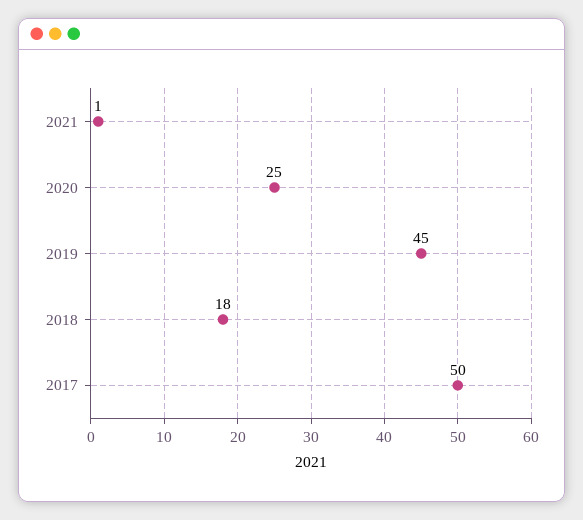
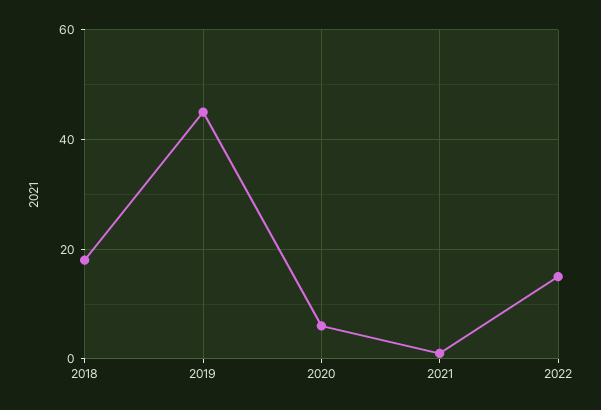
2020: 25 -> 5
2017: 50 -> none
2022: none -> 15

